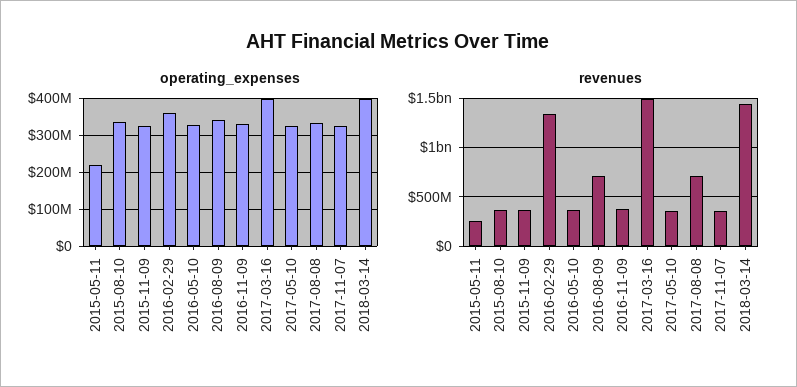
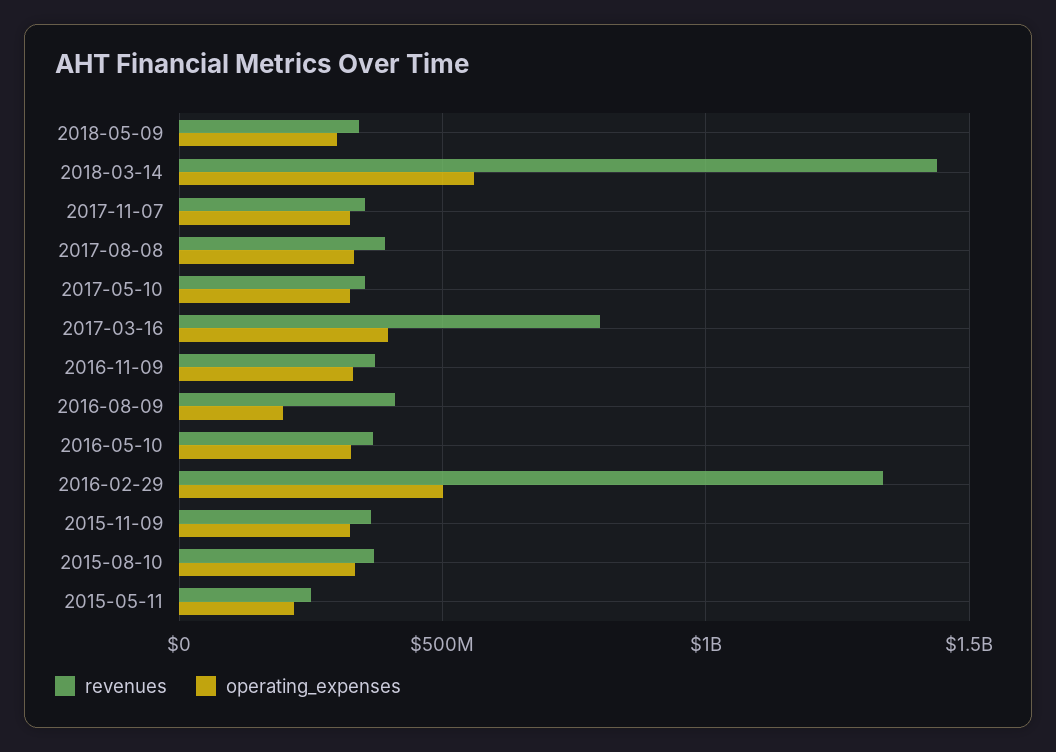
operating_expenses, 2016-02-29: 360000000 -> 500000000
operating_expenses, 2016-08-09: 340000000 -> 200000000
operating_expenses, 2018-03-14: 400000000 -> 550000000
revenues, 2016-08-09: 700000000 -> 400000000
revenues, 2017-03-16: 1500000000 -> 800000000
revenues, 2017-08-08: 700000000 -> 400000000
revenues, 2018-05-09: none -> 350000000
operating_expenses, 2018-05-09: none -> 300000000

